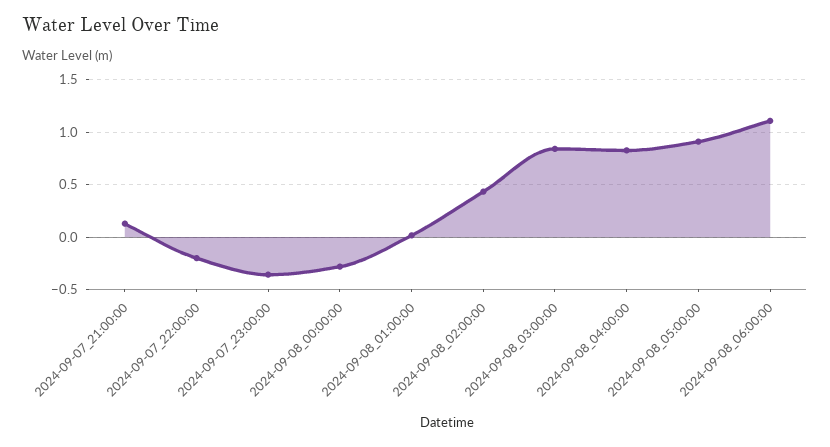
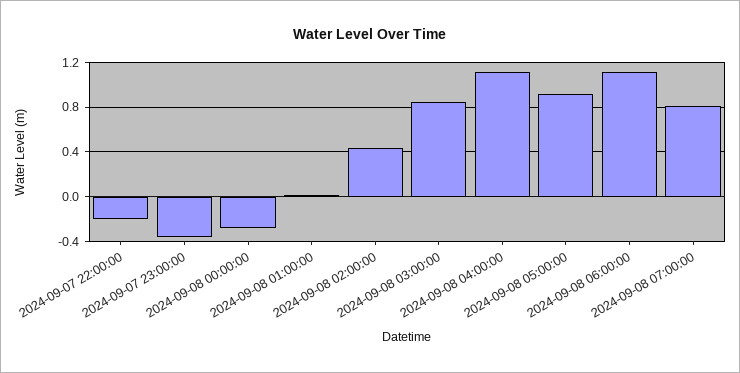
2024-09-07_21:00:00: 0.1 -> none
2024-09-08_04:00:00: 0.8 -> 1.1
2024-09-08 07:00:00: none -> 0.8

